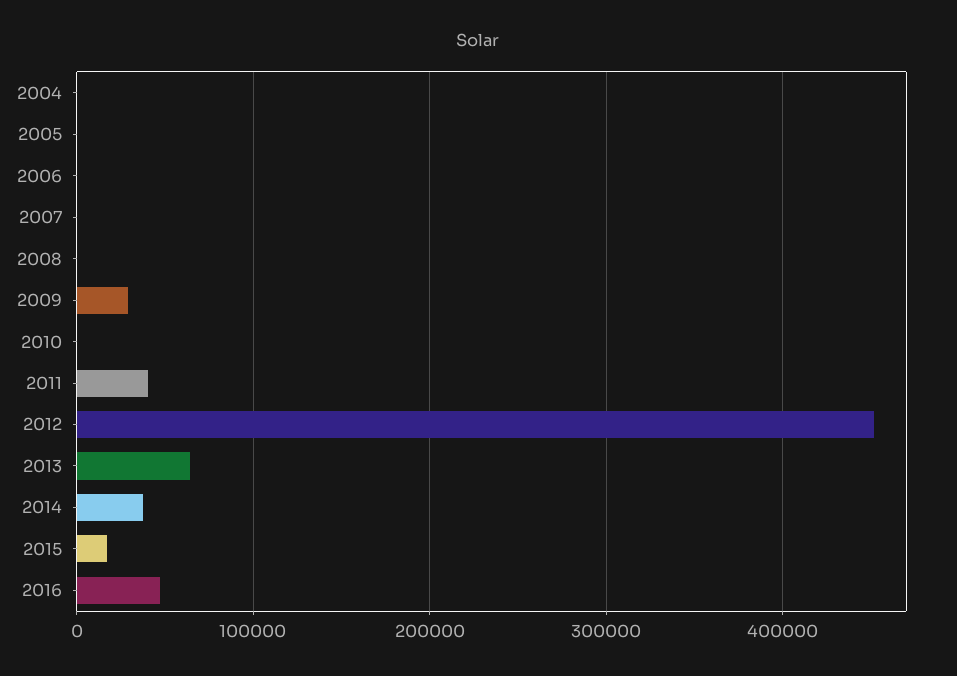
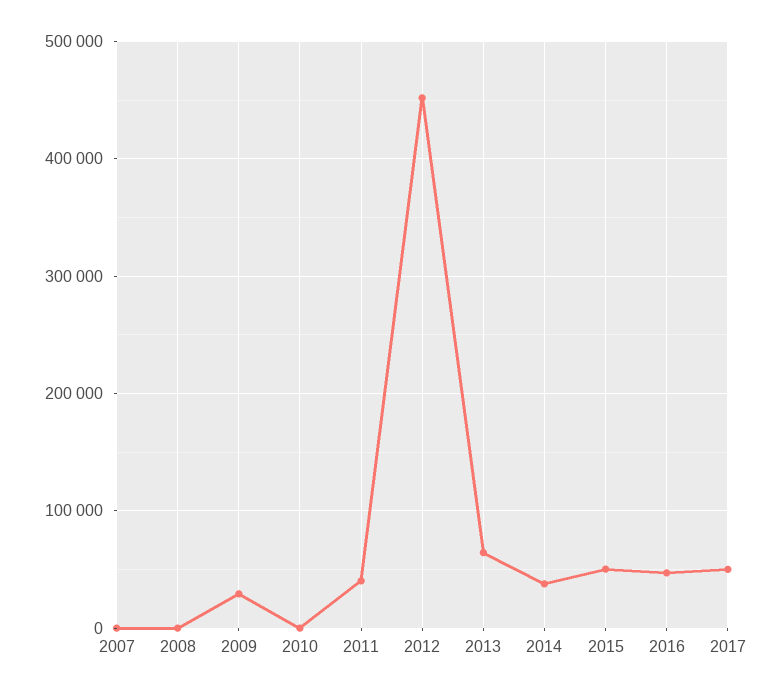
2004: 0 -> none
2005: 0 -> none
2006: 0 -> none
2015: 20000 -> 50000
2017: none -> 50000

